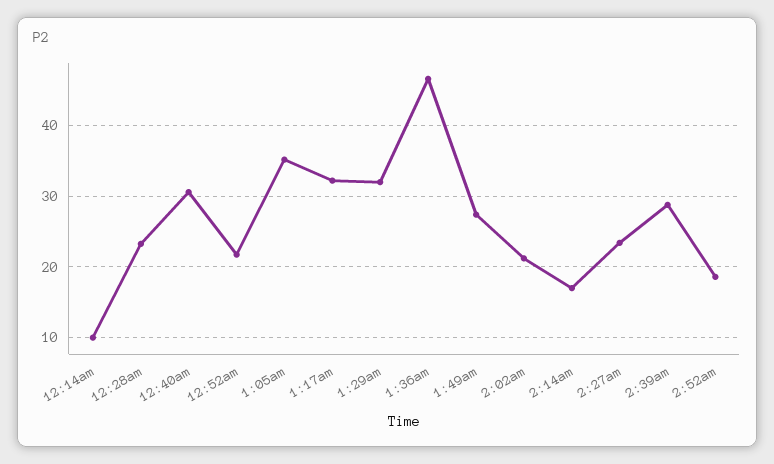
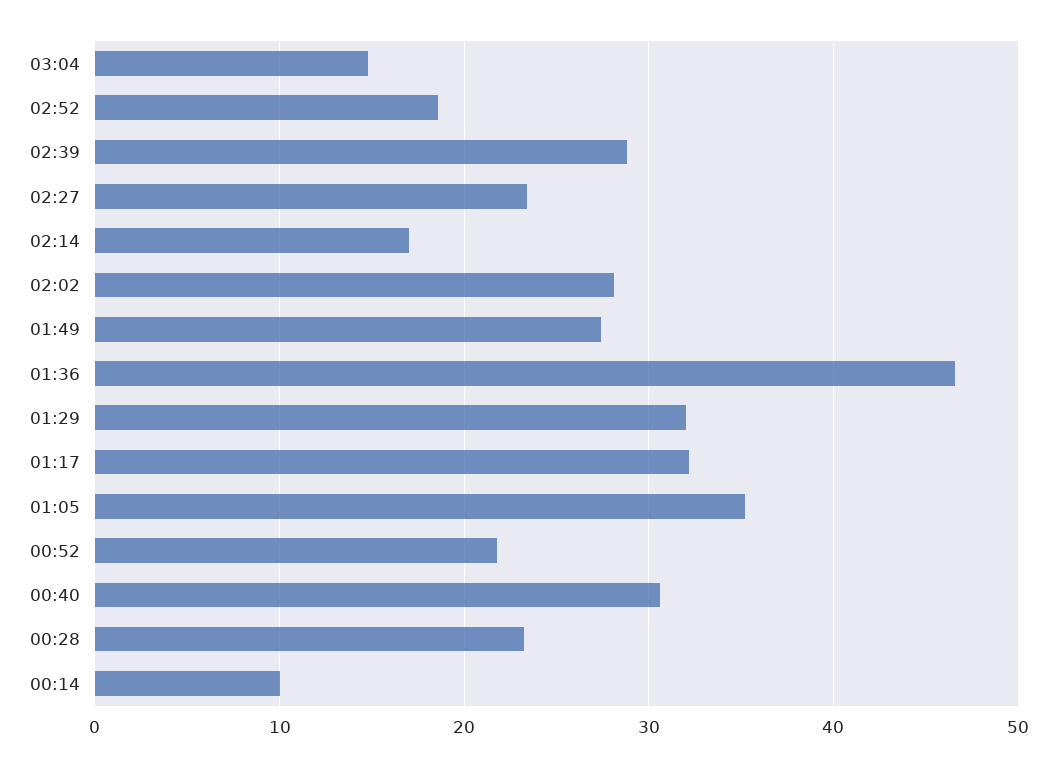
2:02am: 21 -> 28
03:04: none -> 15

